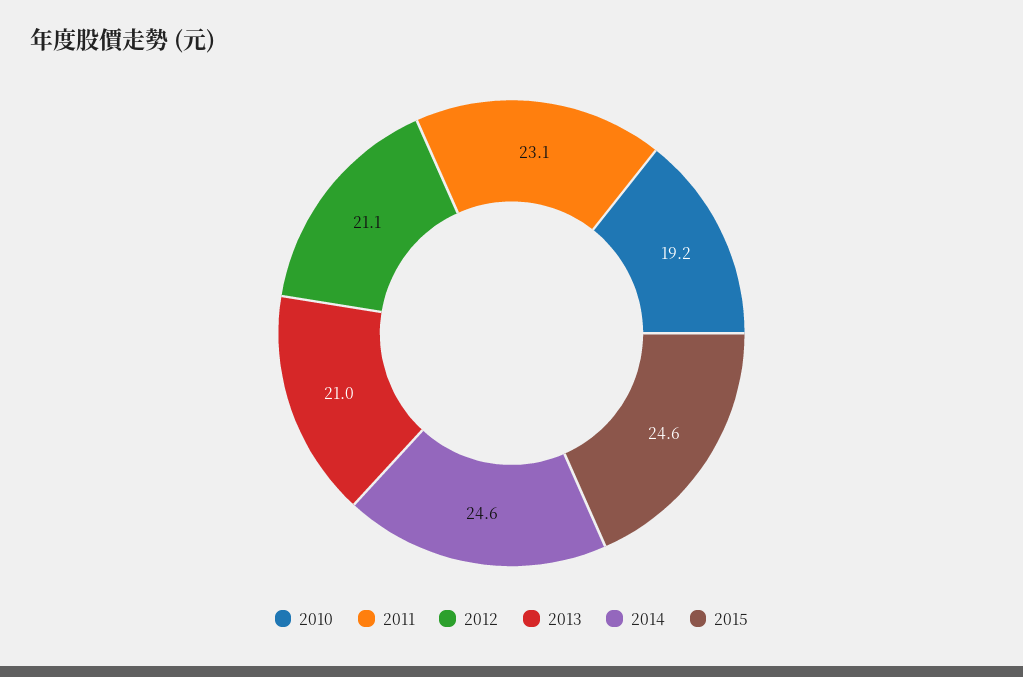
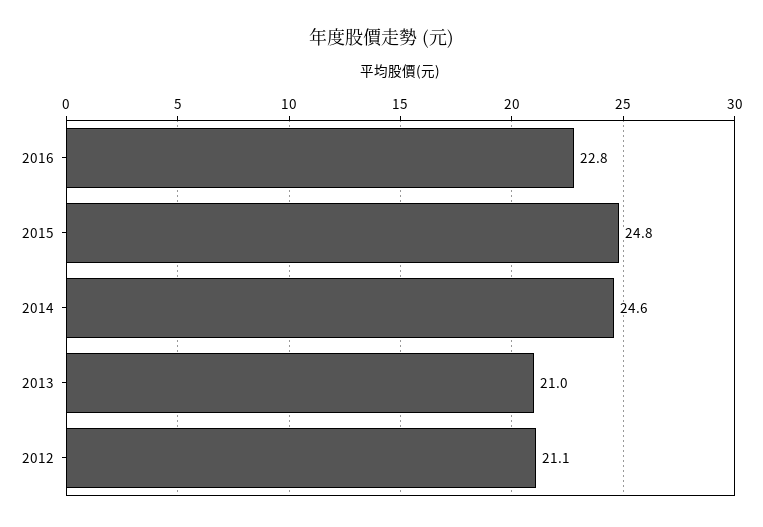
2010: 19.2 -> none
2011: 23.1 -> none
2015: 24.6 -> 24.8
2016: none -> 22.8

